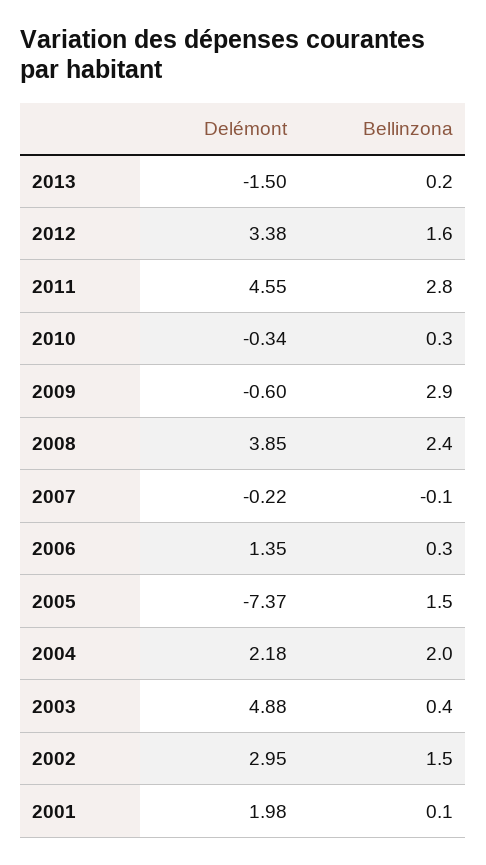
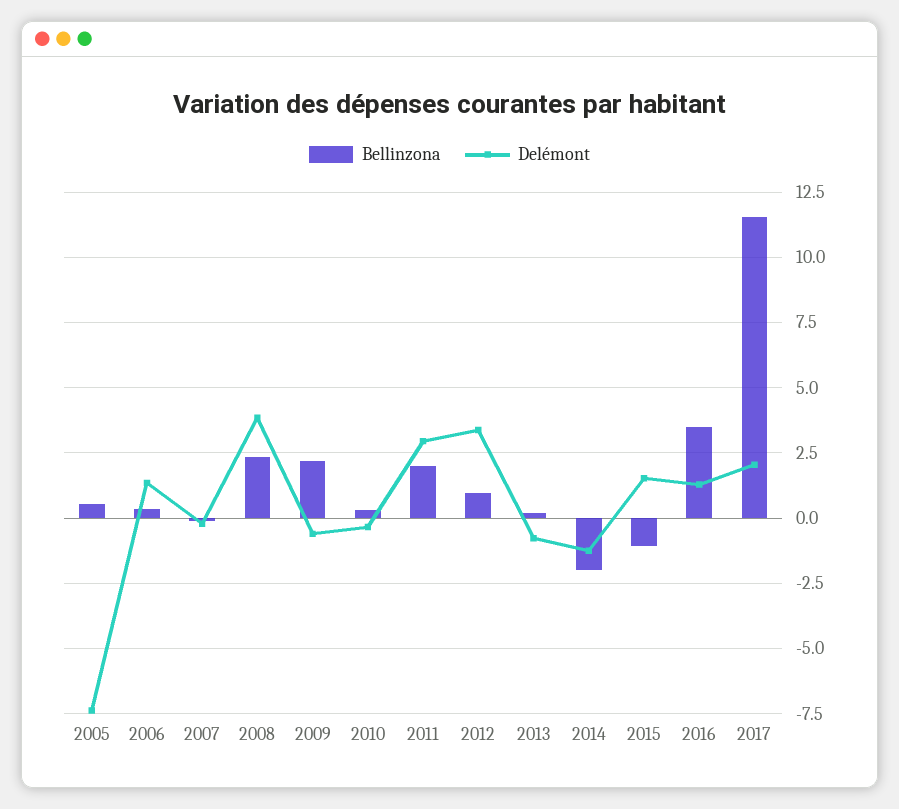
Delémont, 2013: -1.5 -> -0.75
Bellinzona, 2012: 1.6 -> 1
Delémont, 2011: 4.55 -> 3
Bellinzona, 2011: 2.8 -> 2
Bellinzona, 2009: 2.9 -> 2.25
Bellinzona, 2005: 1.5 -> 0.5
Delémont, 2004: 2.18 -> none
Bellinzona, 2004: 2 -> none
Delémont, 2003: 4.88 -> none
Bellinzona, 2003: 0.4 -> none
Delémont, 2002: 2.95 -> none
Bellinzona, 2002: 1.5 -> none
Delémont, 2001: 1.98 -> none
Bellinzona, 2001: 0.1 -> none
Bellinzona, 2014: none -> -2
Delémont, 2014: none -> -1.25
Bellinzona, 2015: none -> -1
Delémont, 2015: none -> 1.5
Bellinzona, 2016: none -> 3.5
Delémont, 2016: none -> 1.25
Bellinzona, 2017: none -> 11.5
Delémont, 2017: none -> 2

